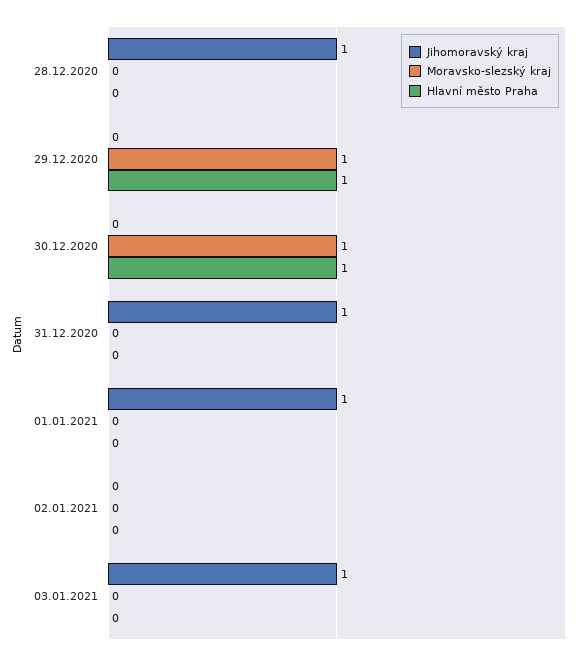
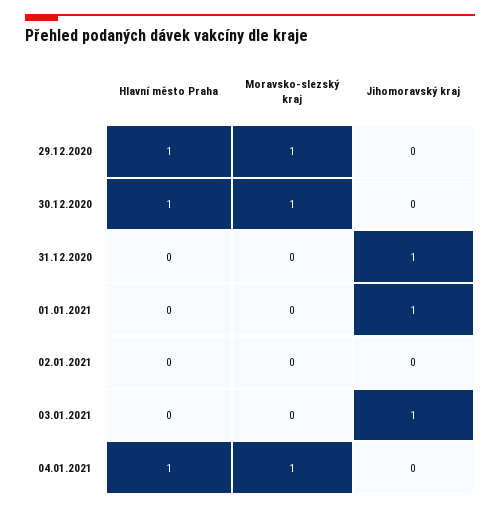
Jihomoravský kraj, 28.12.2020: 1 -> none
Moravsko-slezský kraj, 28.12.2020: 0 -> none
Hlavní město Praha, 28.12.2020: 0 -> none
Hlavní město Praha, 04.01.2021: none -> 1
Moravsko-slezský kraj, 04.01.2021: none -> 1
Jihomoravský kraj, 04.01.2021: none -> 0

